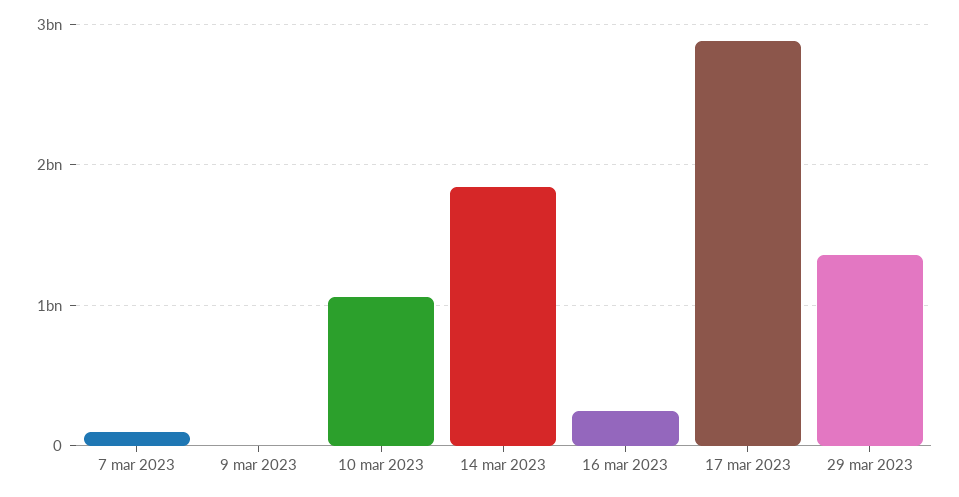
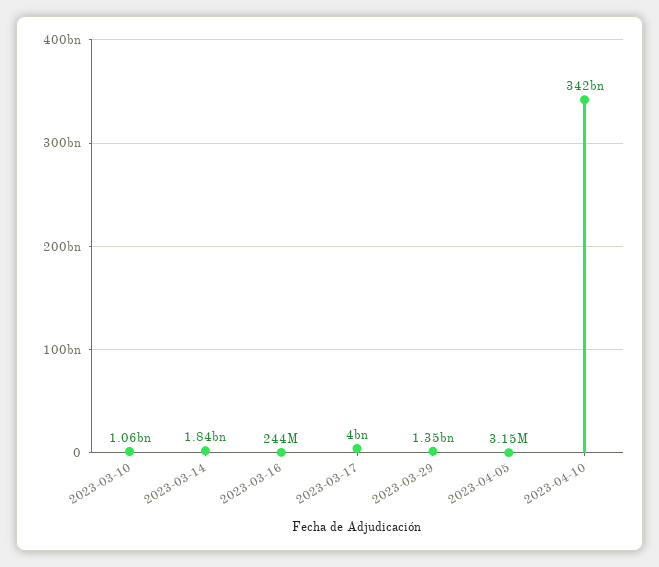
7 mar 2023: 100000000 -> none
9 mar 2023: 0 -> none
17 mar 2023: 2900000000 -> 4000000000
2023-04-05: none -> 3150000
2023-04-10: none -> 342000000000

